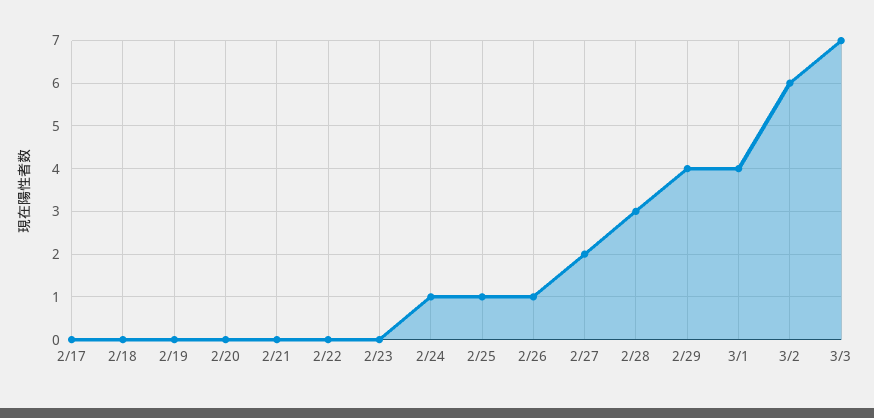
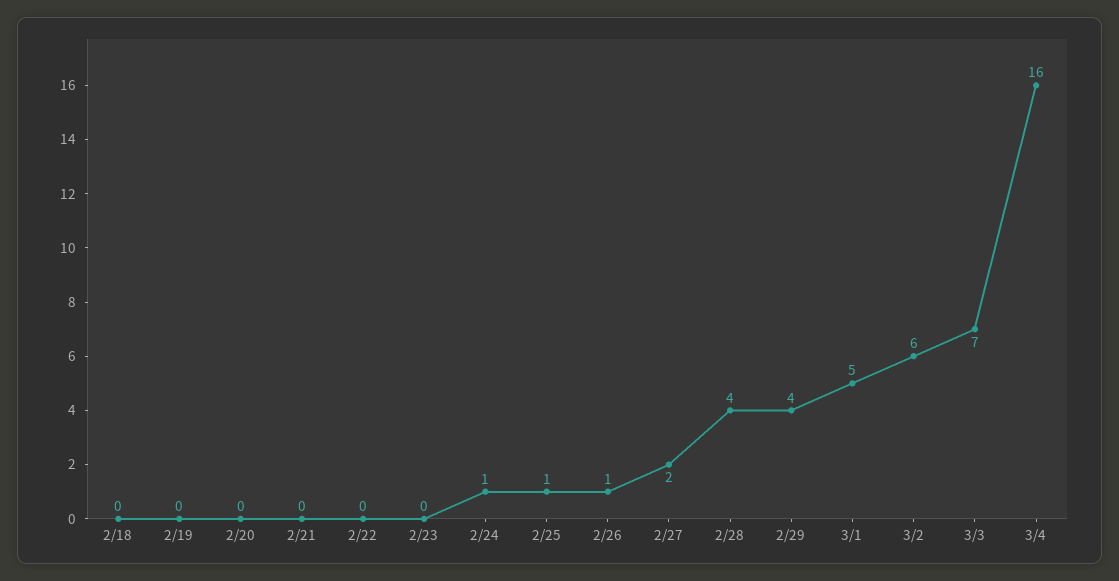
2/17: 0 -> none
2/28: 3 -> 4
3/1: 4 -> 5
3/4: none -> 16

